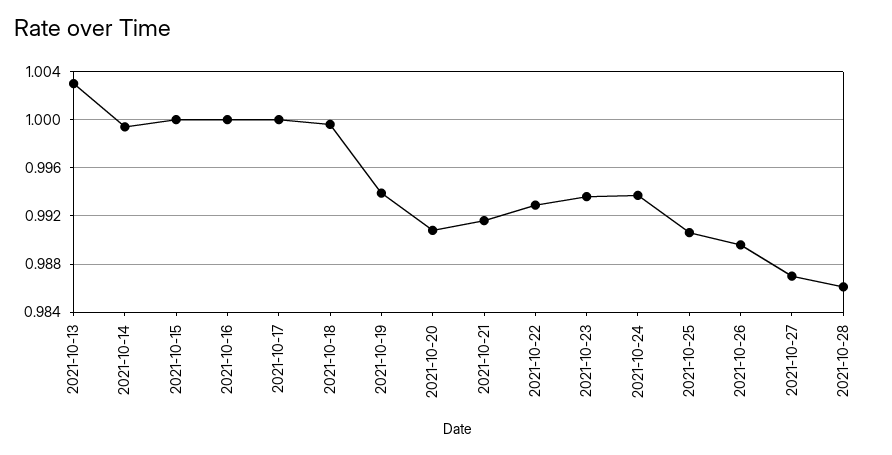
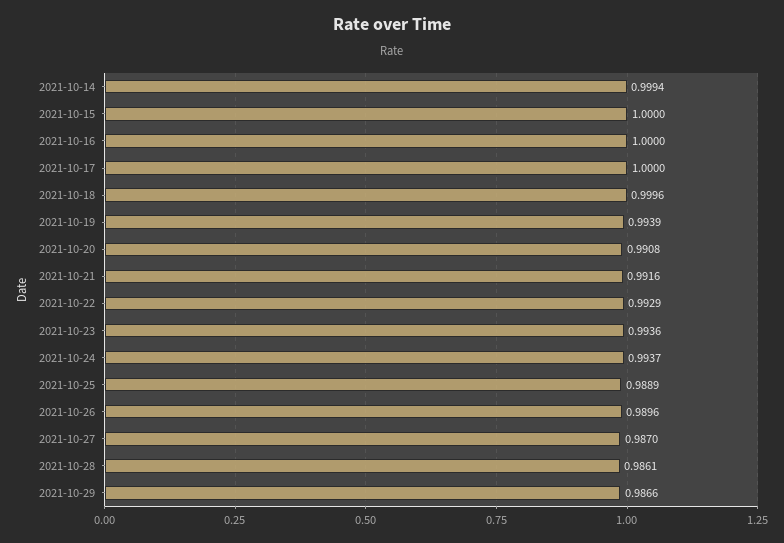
2021-10-13: 1.003 -> none
2021-10-25: 0.9905 -> 0.9889
2021-10-29: none -> 0.9866

